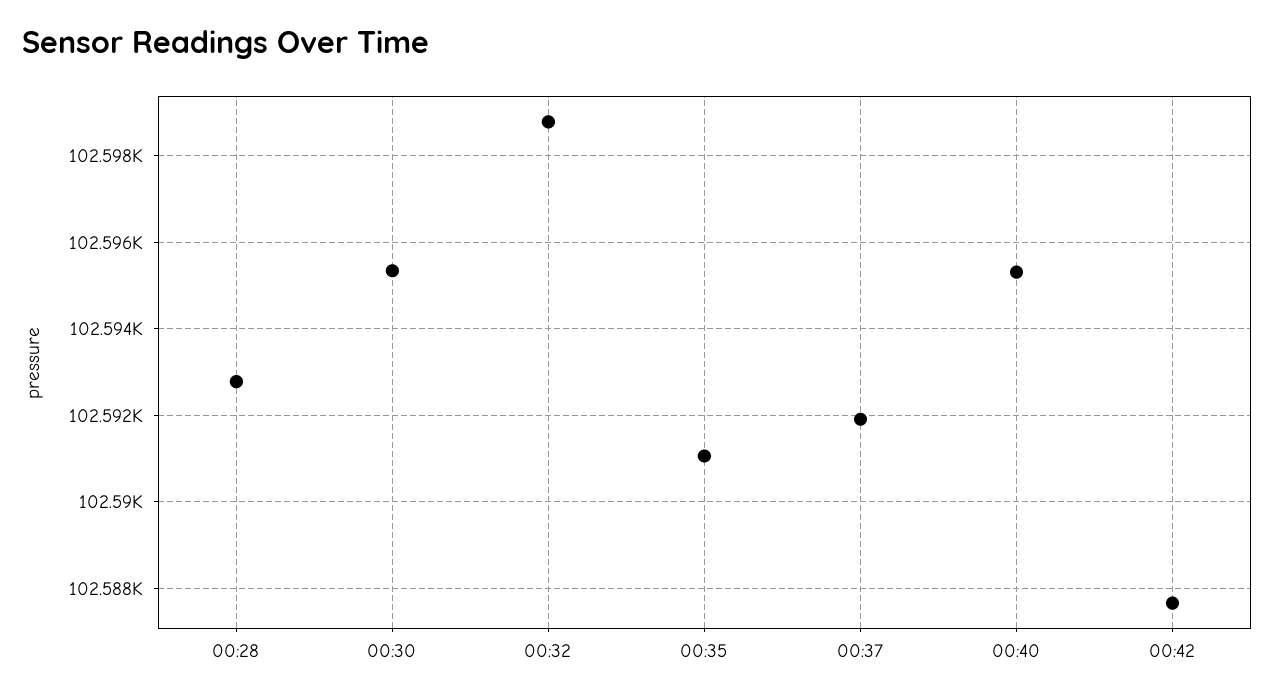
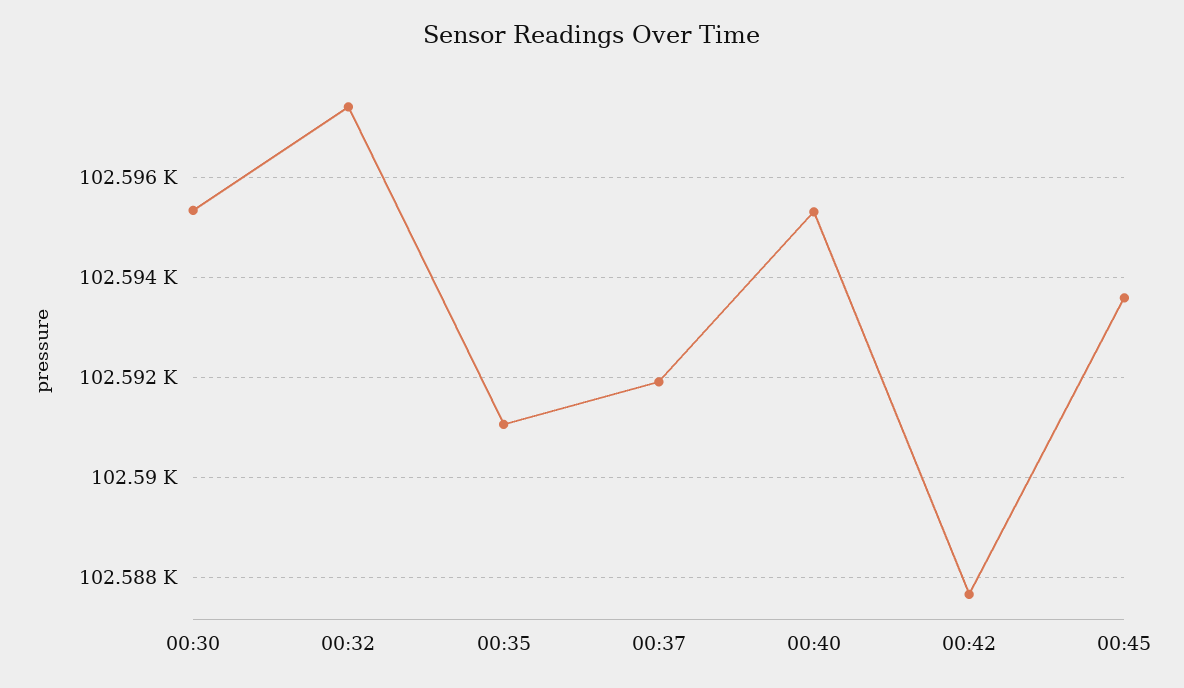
00:28: 102592.8 -> none
00:32: 102598.8 -> 102597.4
00:45: none -> 102593.6

